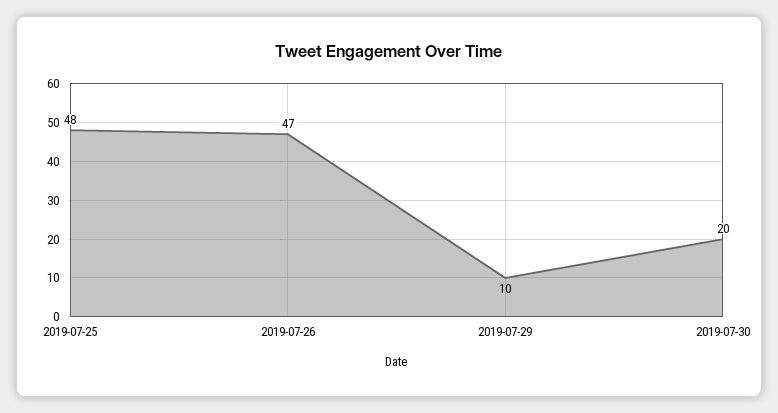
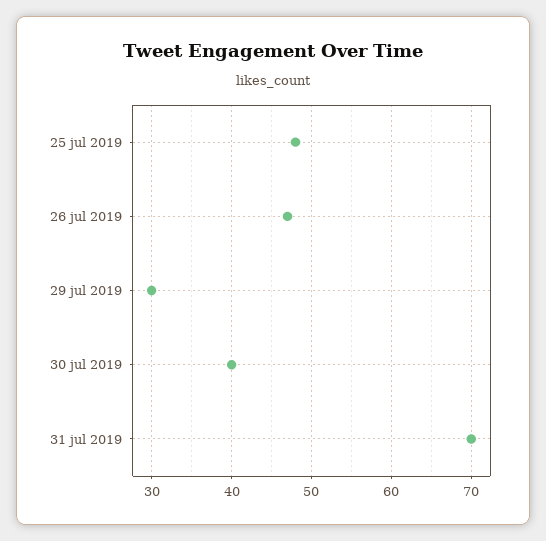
2019-07-29: 10 -> 30
2019-07-30: 20 -> 40
31 jul 2019: none -> 70

